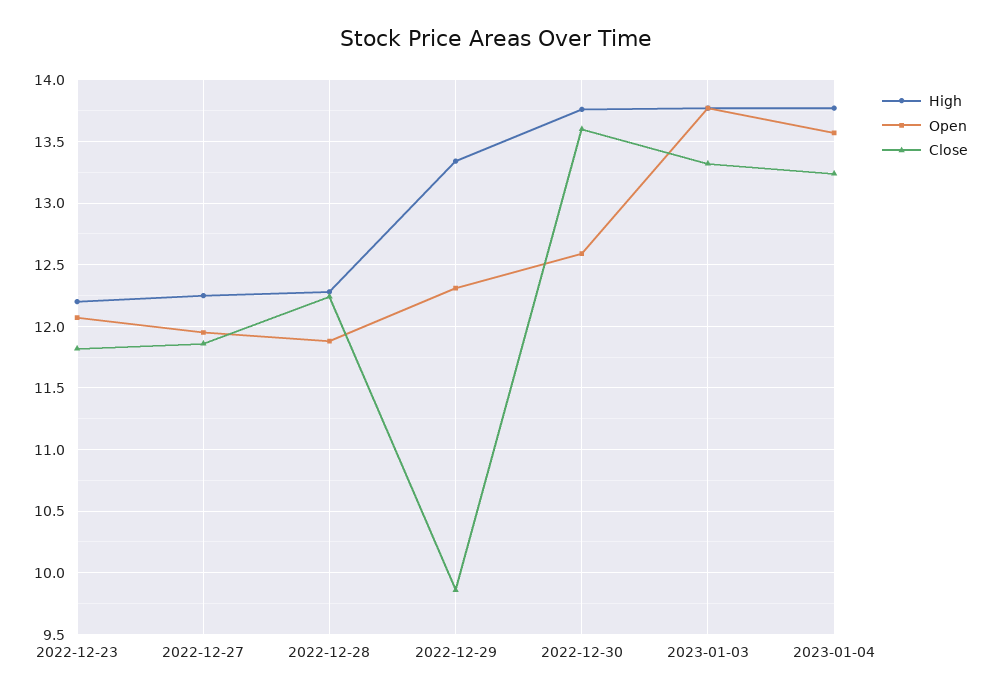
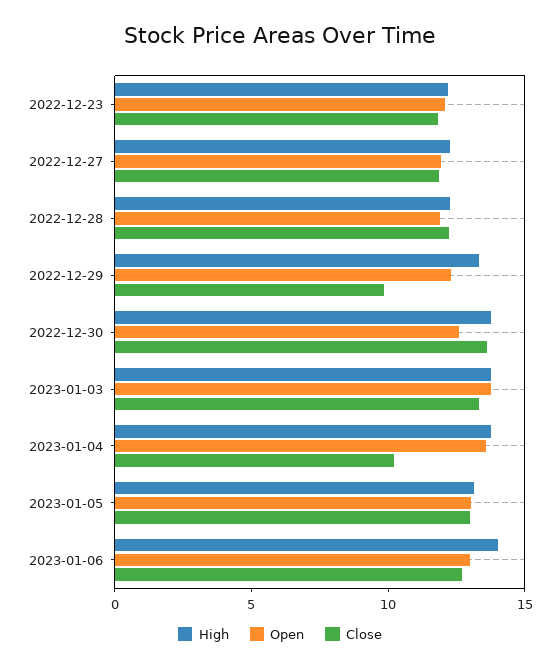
Close, 2023-01-04: 13.25 -> 10
High, 2023-01-05: none -> 13
Open, 2023-01-05: none -> 13
Close, 2023-01-05: none -> 13
High, 2023-01-06: none -> 14
Open, 2023-01-06: none -> 13
Close, 2023-01-06: none -> 13

